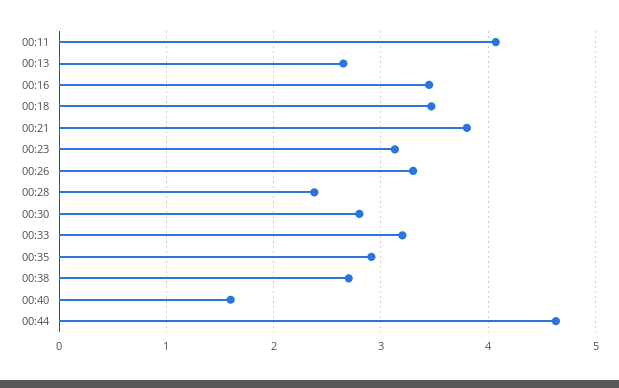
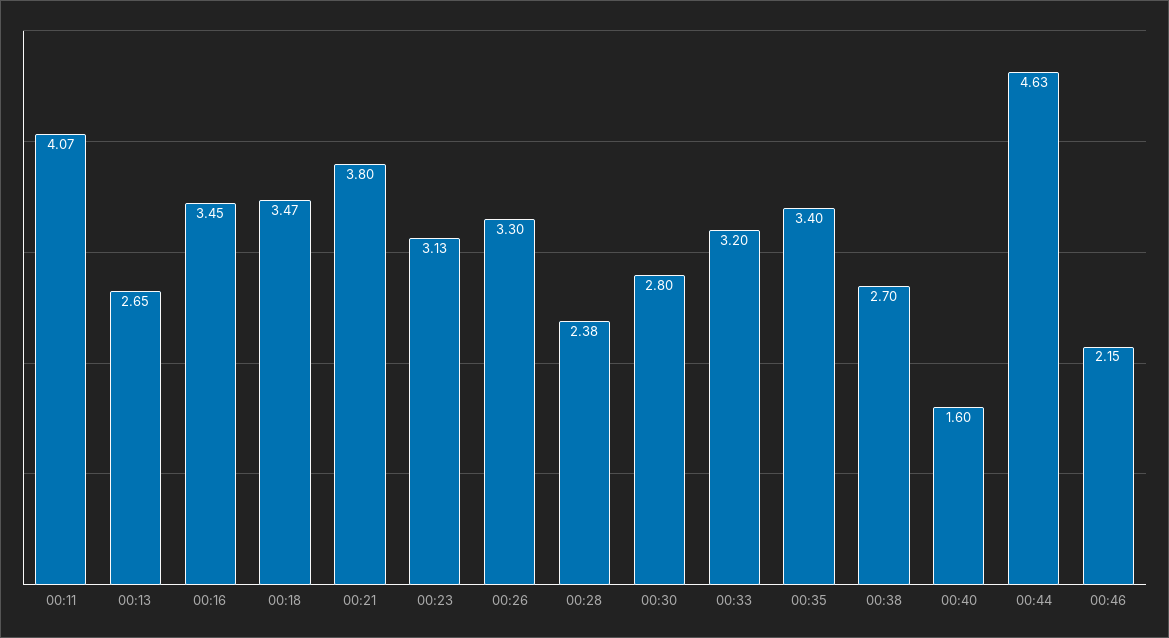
00:35: 2.9 -> 3.4
00:46: none -> 2.15

